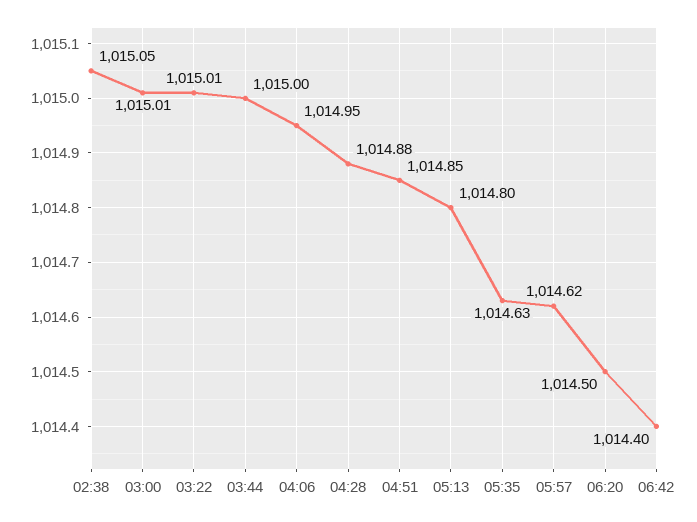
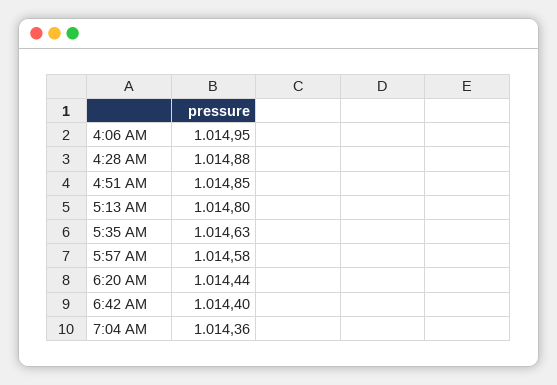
02:38: 1015.05 -> none
03:00: 1015.01 -> none
03:22: 1015.01 -> none
03:44: 1015 -> none
05:57: 1014.62 -> 1014.58
06:20: 1014.5 -> 1014.44
7:04 AM: none -> 1014.36

